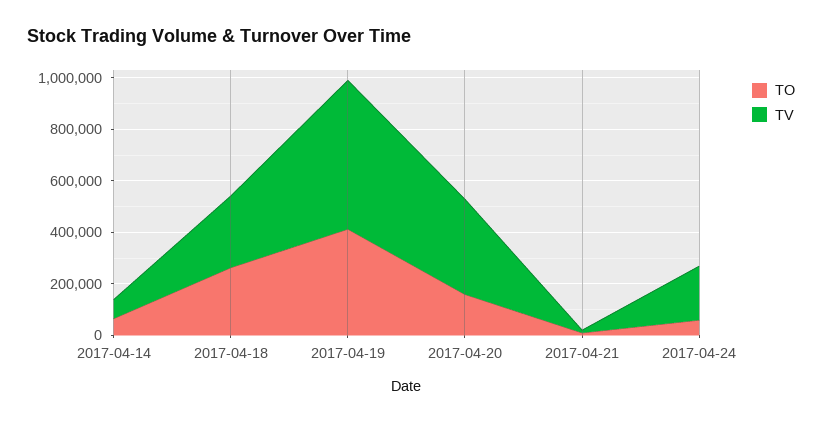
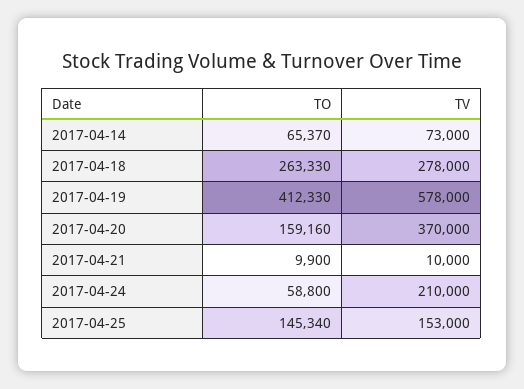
TO, 2017-04-25: none -> 145340
TV, 2017-04-25: none -> 153000

